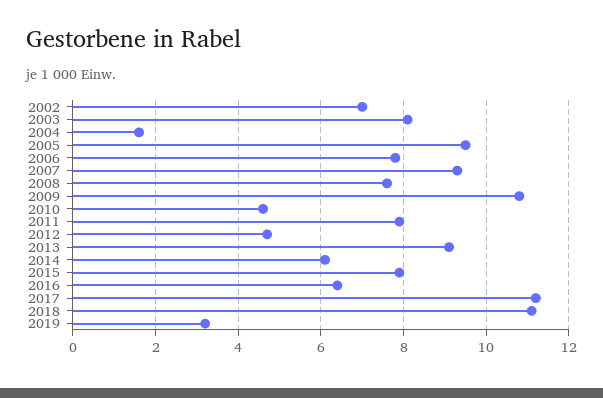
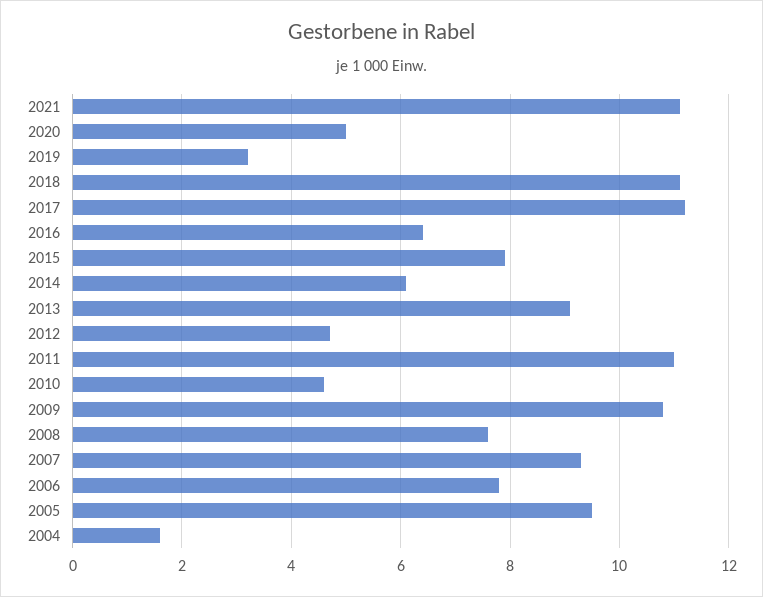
2002: 7 -> none
2003: 8 -> none
2011: 8 -> 11
2021: none -> 11
2020: none -> 5

